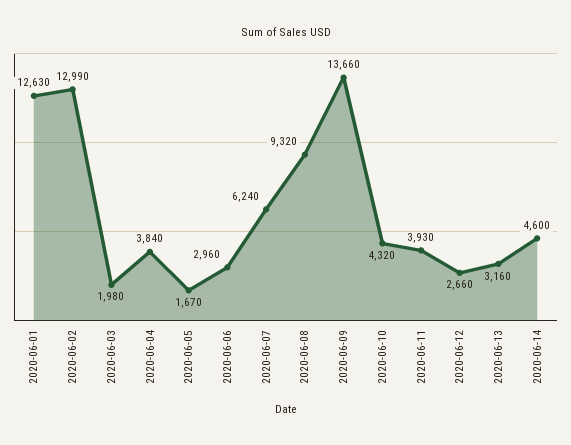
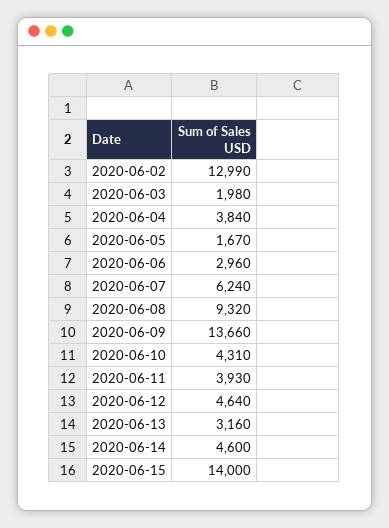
2020-06-01: 12630 -> none
2020-06-10: 4320 -> 4310
2020-06-12: 2660 -> 4640
2020-06-15: none -> 14000

